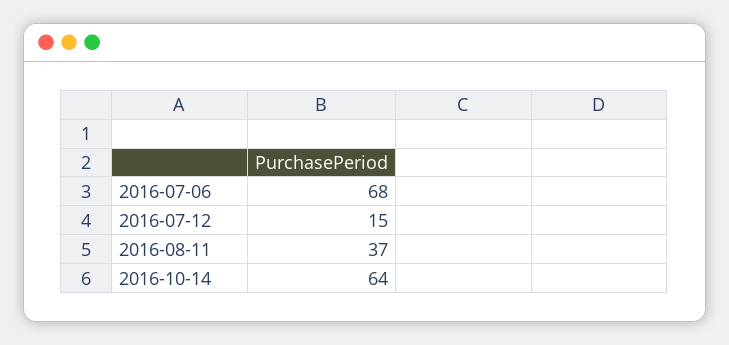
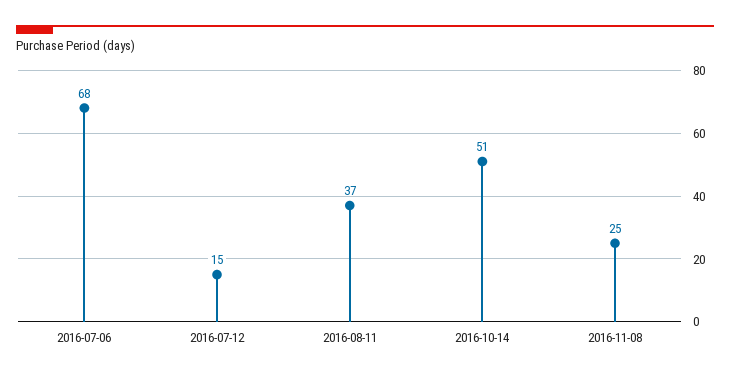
2016-10-14: 64 -> 51
2016-11-08: none -> 25

